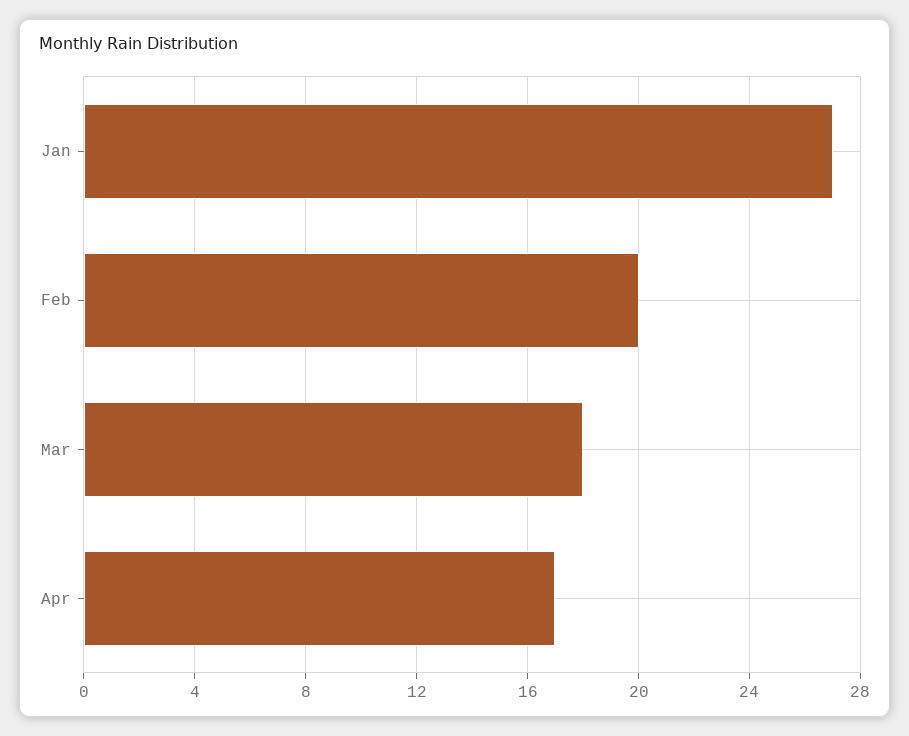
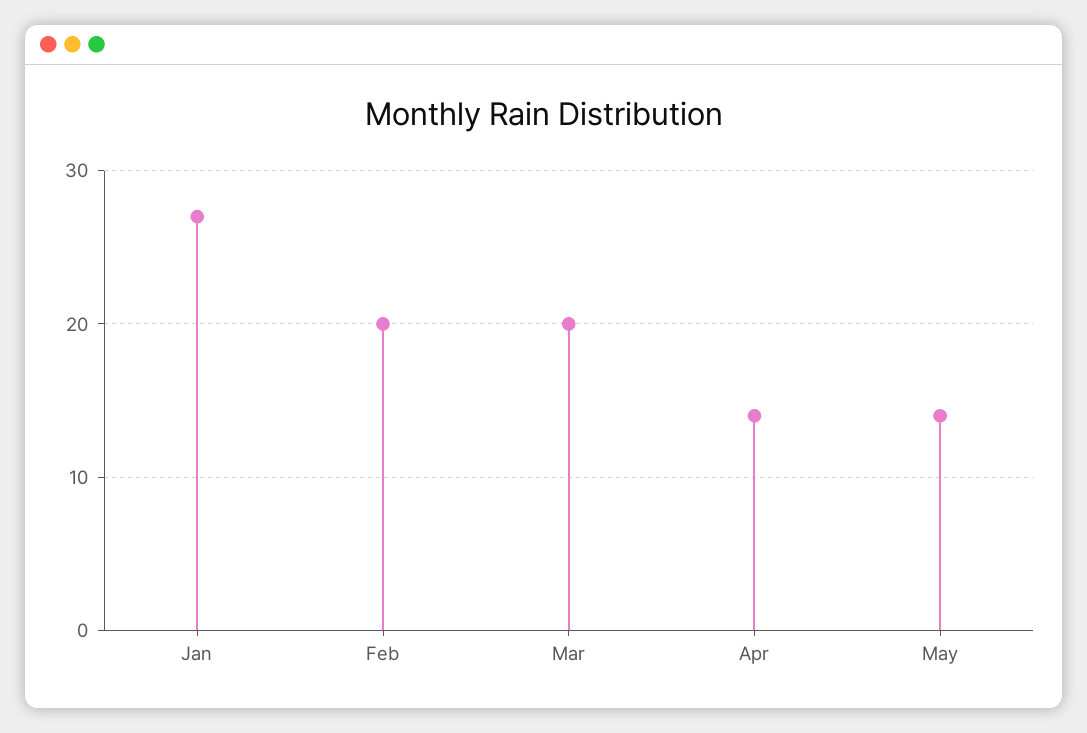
Mar: 18 -> 20
Apr: 17 -> 14
May: none -> 14

